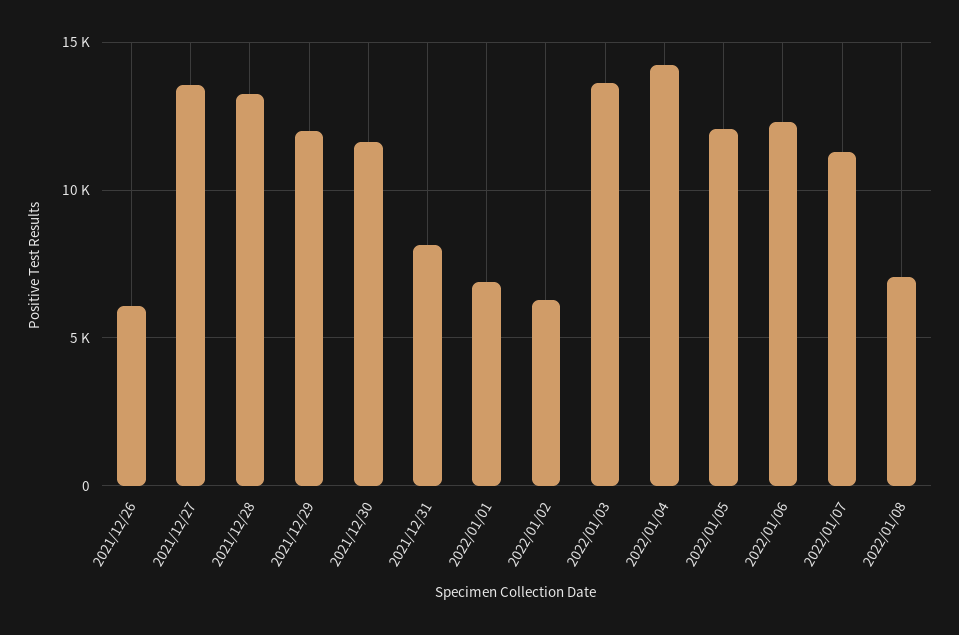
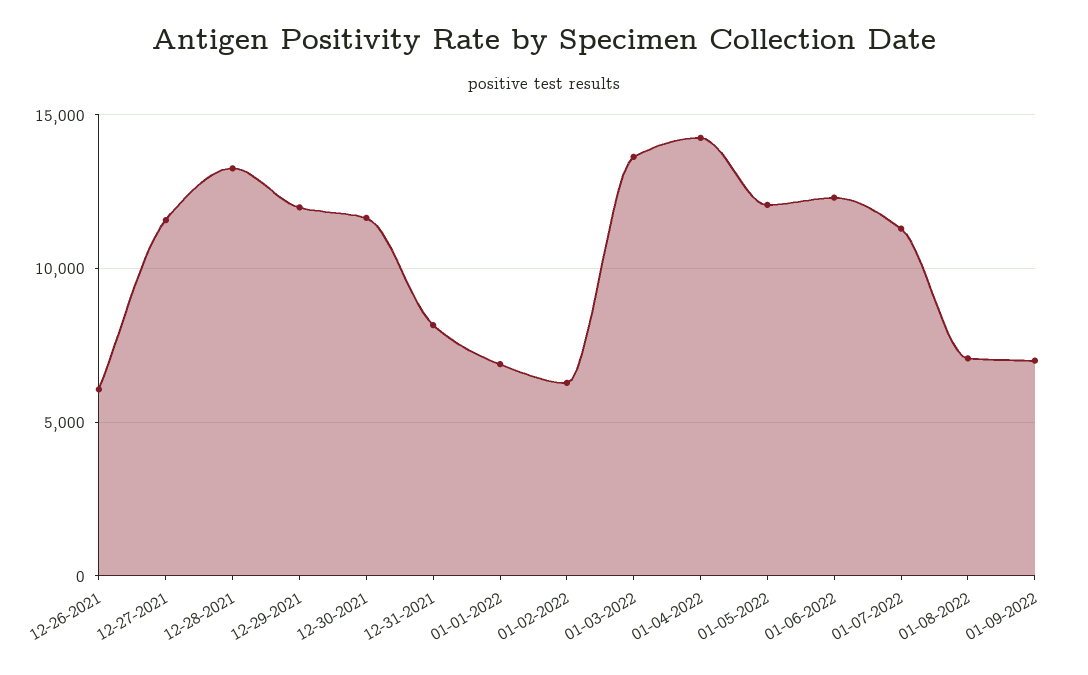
2021/12/27: 13500 -> 11500
01-09-2022: none -> 7000

